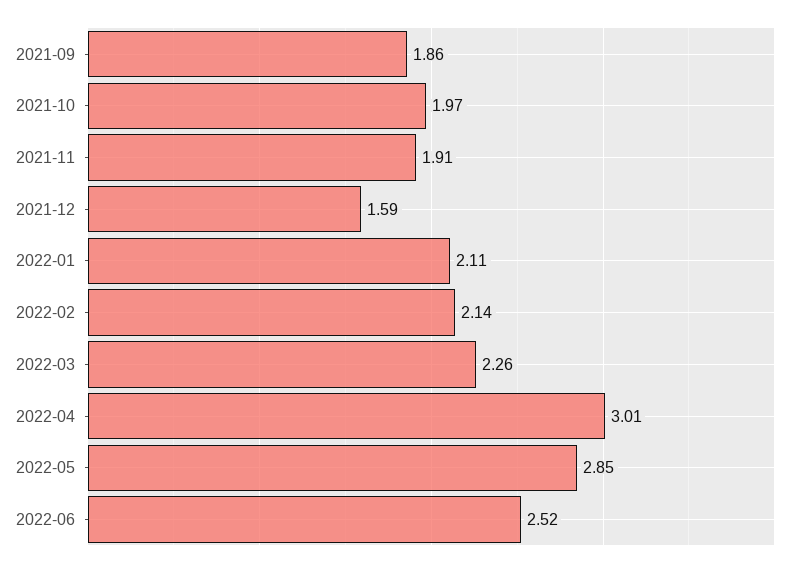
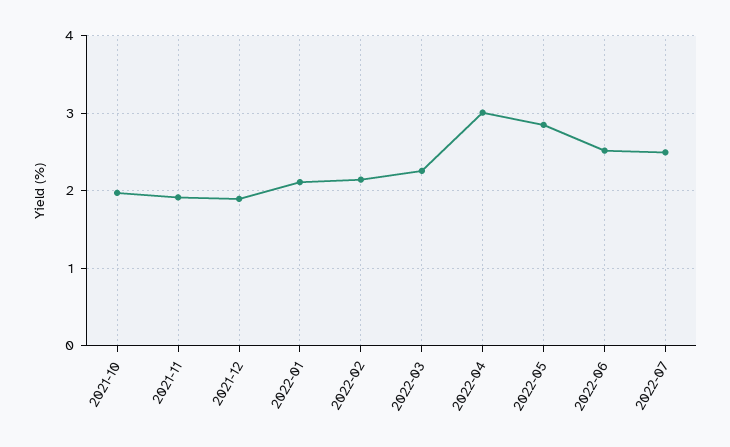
2021-09: 1.86 -> none
2021-12: 1.59 -> 1.9
2022-07: none -> 2.5

